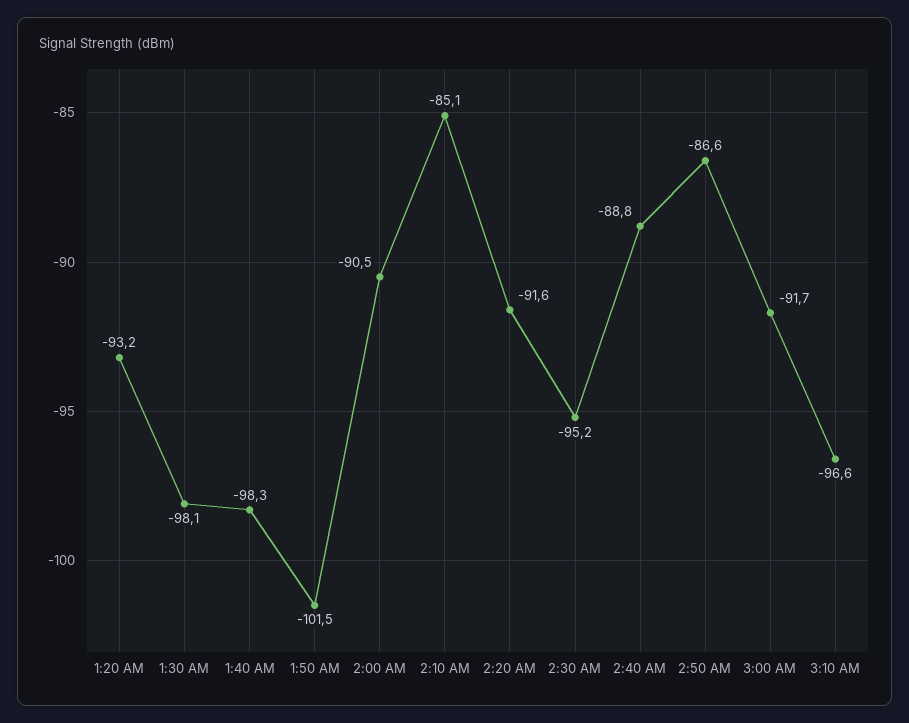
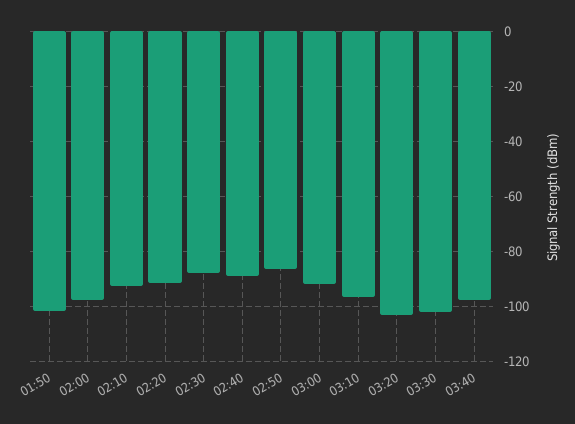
1:20 AM: -93.2 -> none
1:30 AM: -98.1 -> none
1:40 AM: -98.3 -> none
2:00 AM: -90.5 -> -97.5
2:10 AM: -85.1 -> -92.5
2:30 AM: -95.2 -> -87.5
03:20: none -> -102.5
03:30: none -> -102.5
03:40: none -> -97.5

